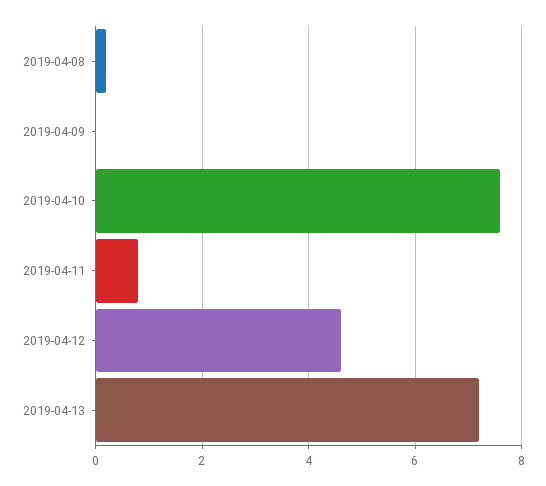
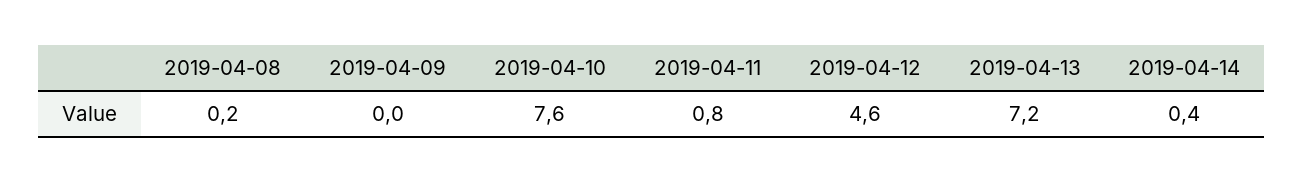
2019-04-14: none -> 0.4

